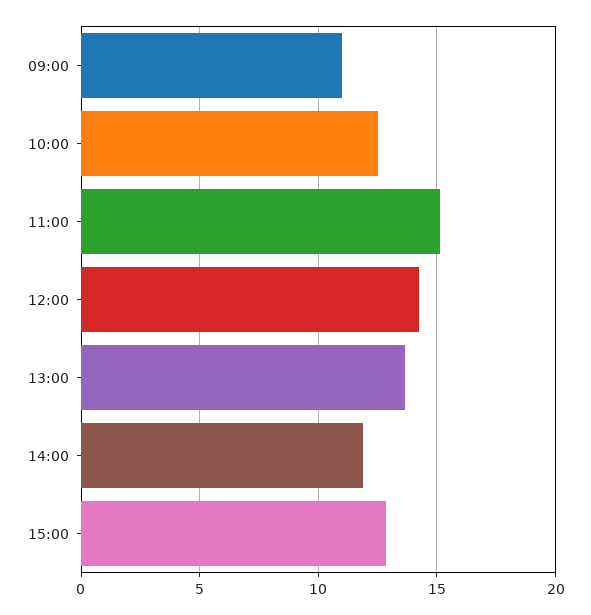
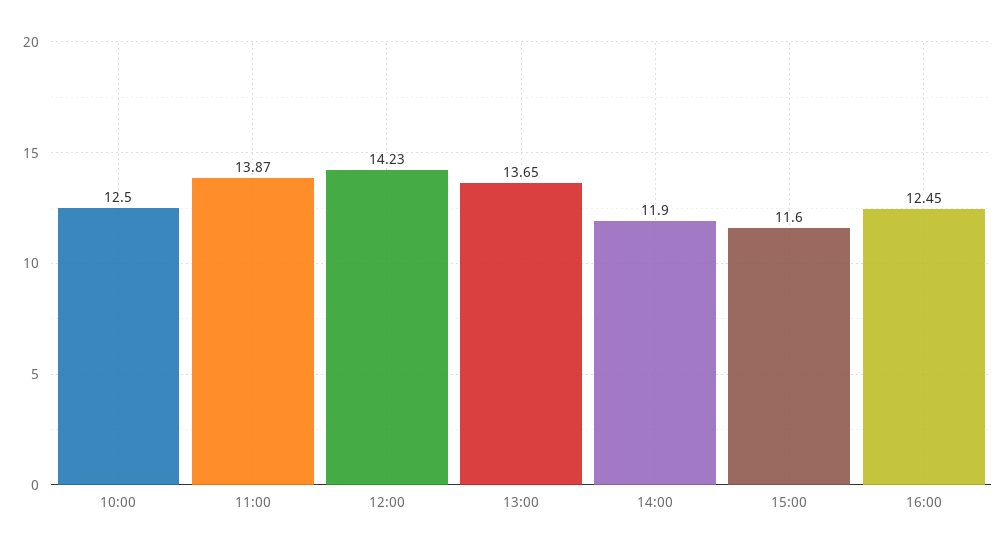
09:00: 11 -> none
11:00: 15 -> 13.87
15:00: 13 -> 11.6
16:00: none -> 12.45

